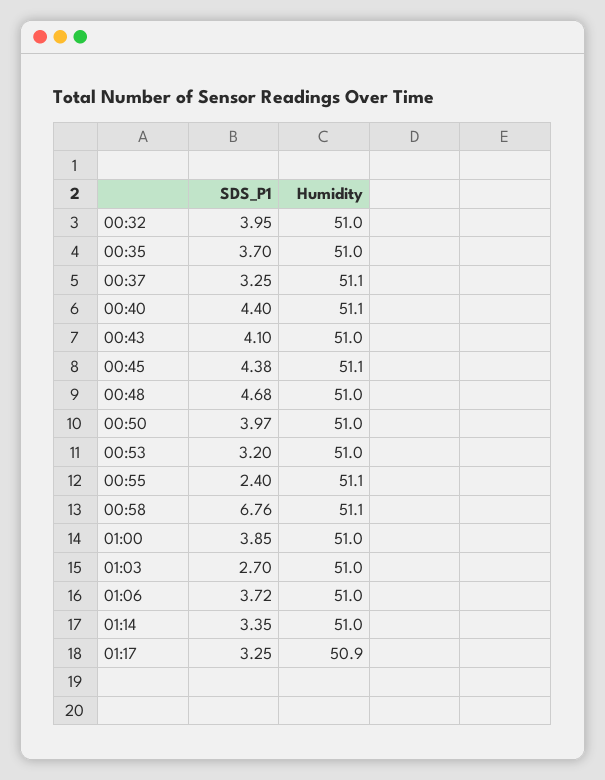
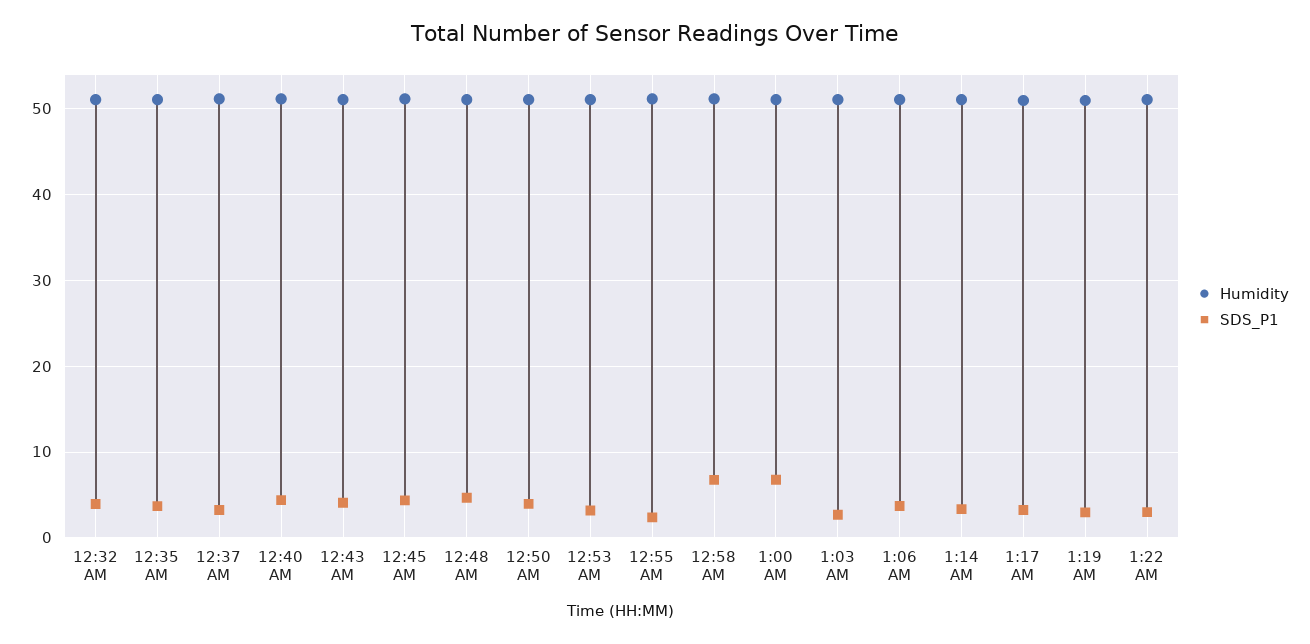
SDS_P1, 01:00: 3.85 -> 7
Humidity, 1:19 AM: none -> 51
SDS_P1, 1:19 AM: none -> 3
Humidity, 1:22 AM: none -> 51
SDS_P1, 1:22 AM: none -> 3

